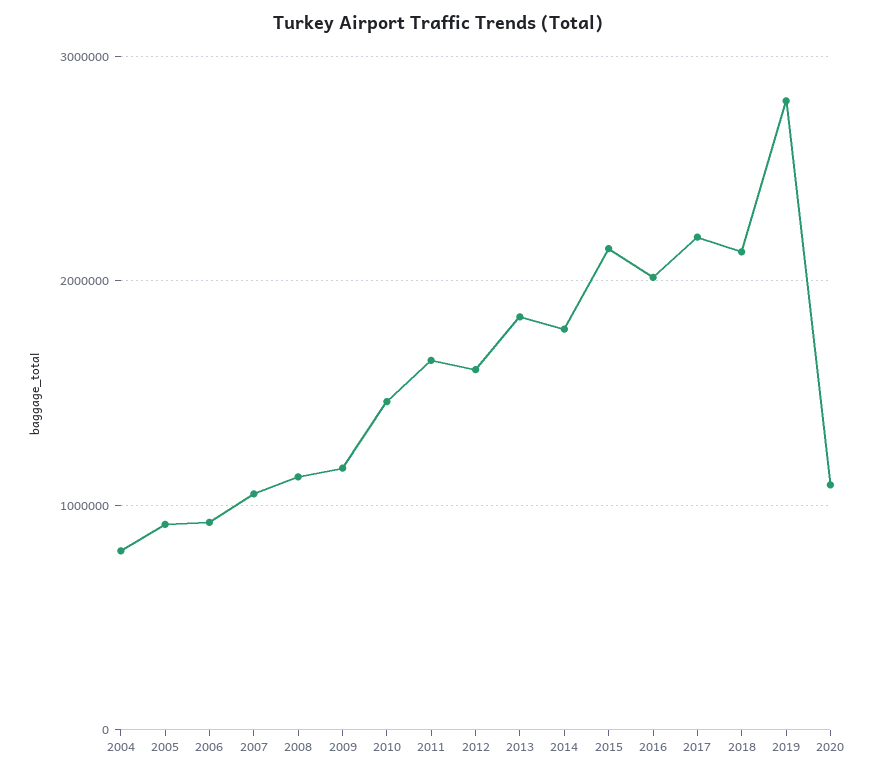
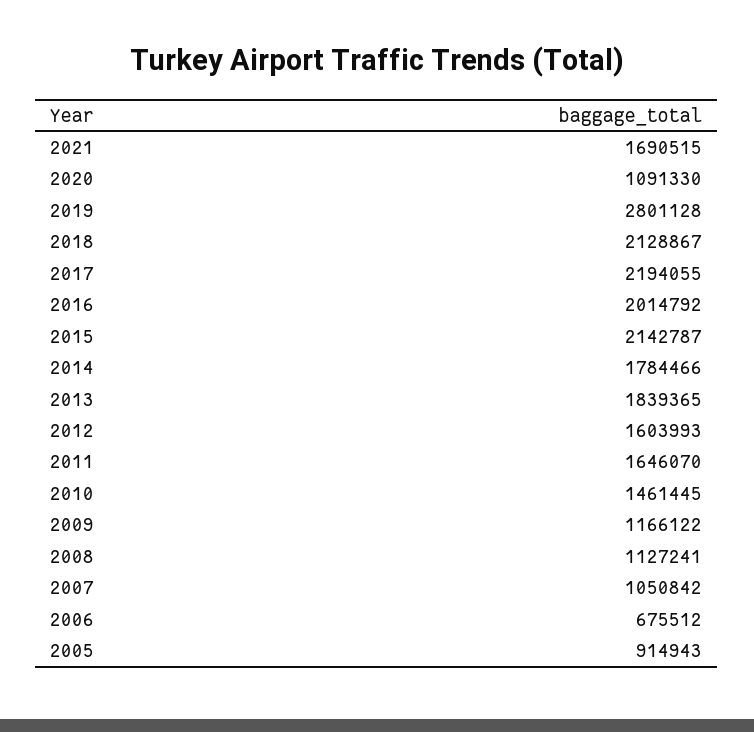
2004: 800000 -> none
2006: 900000 -> 675512
2021: none -> 1690515

